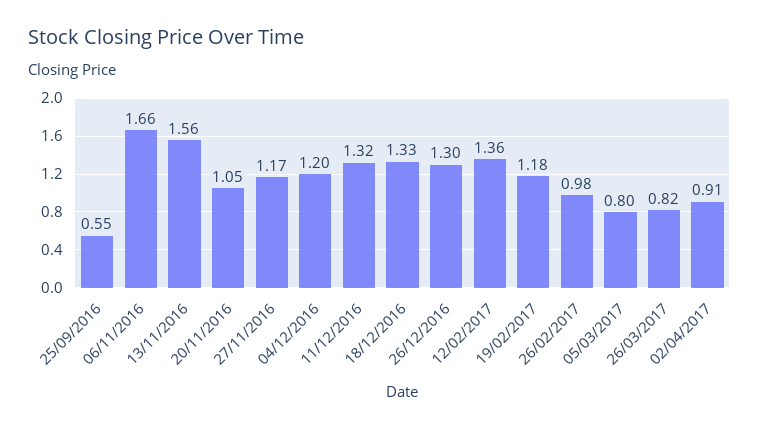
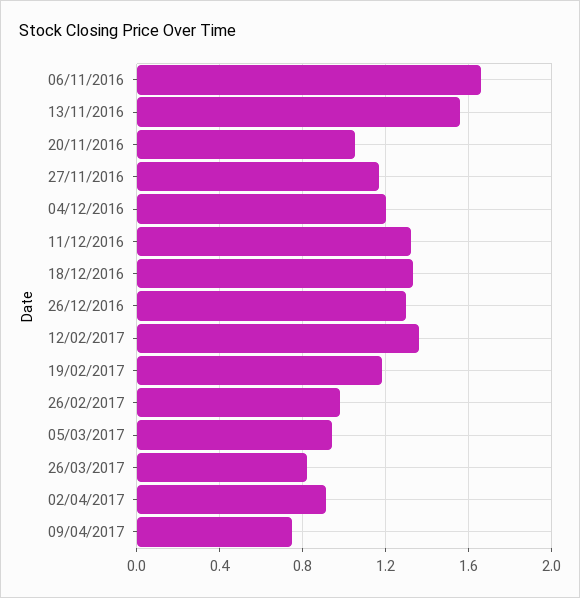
25/09/2016: 0.55 -> none
05/03/2017: 0.8 -> 0.95
09/04/2017: none -> 0.75

